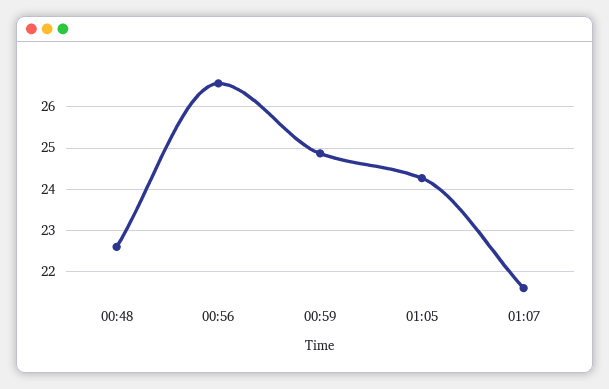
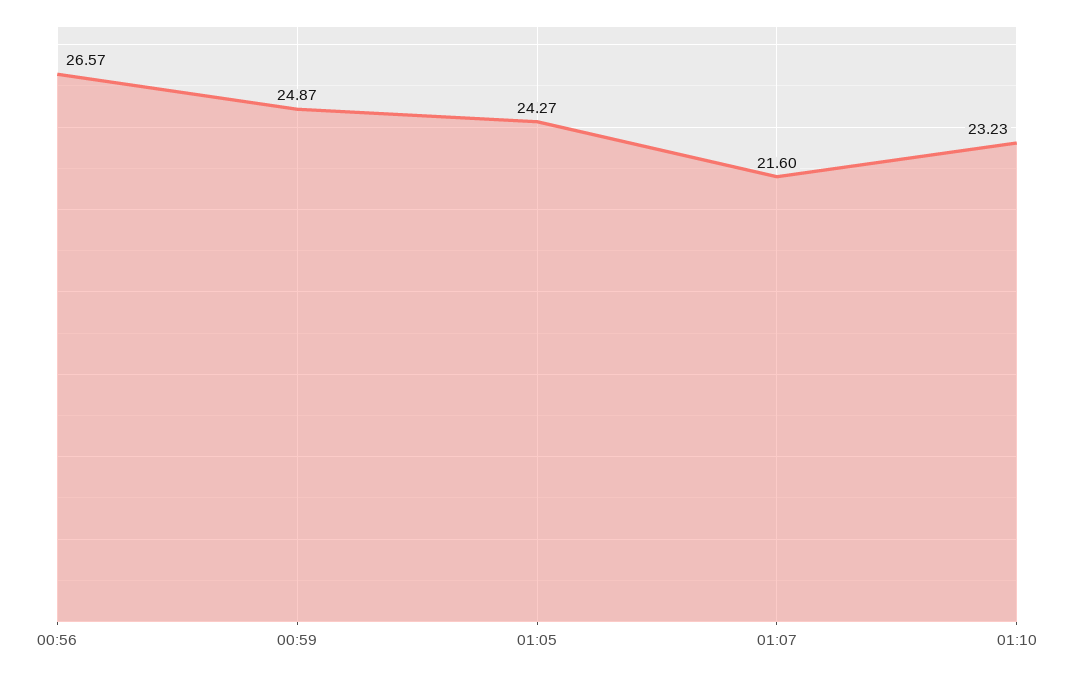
00:48: 22.6 -> none
01:10: none -> 23.23

